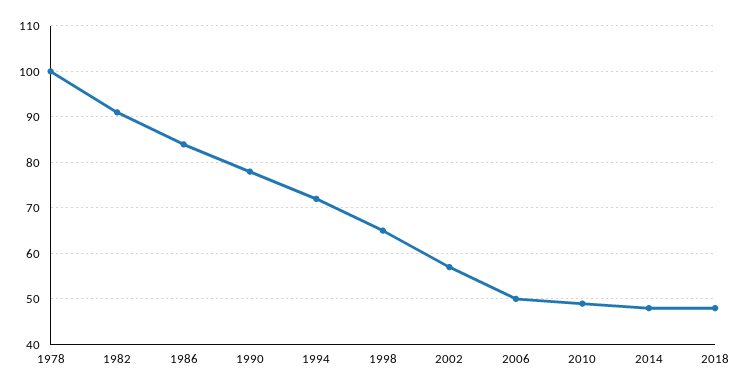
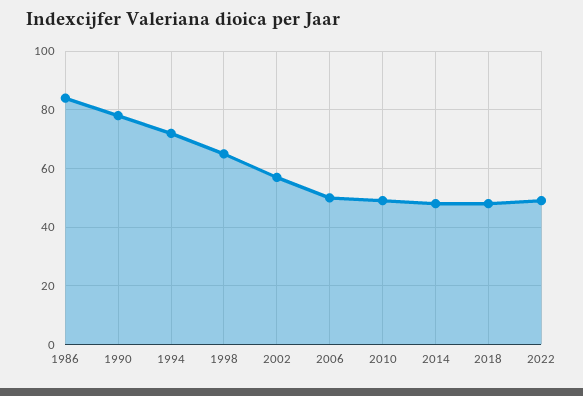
1978: 100 -> none
1982: 90 -> none
2022: none -> 50

